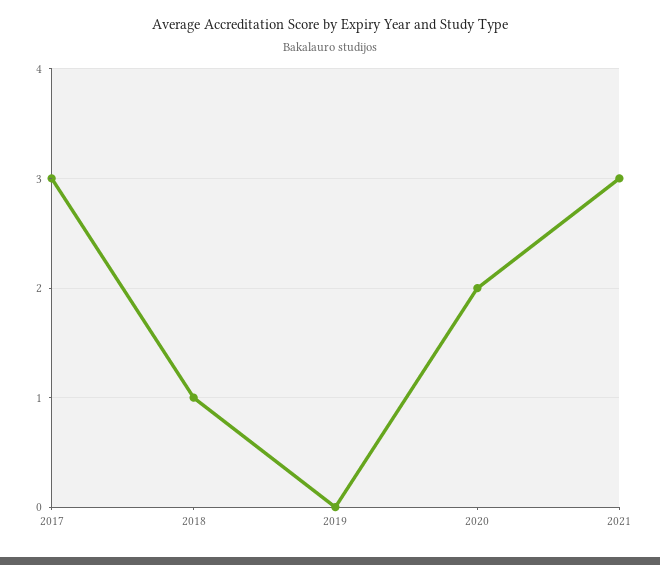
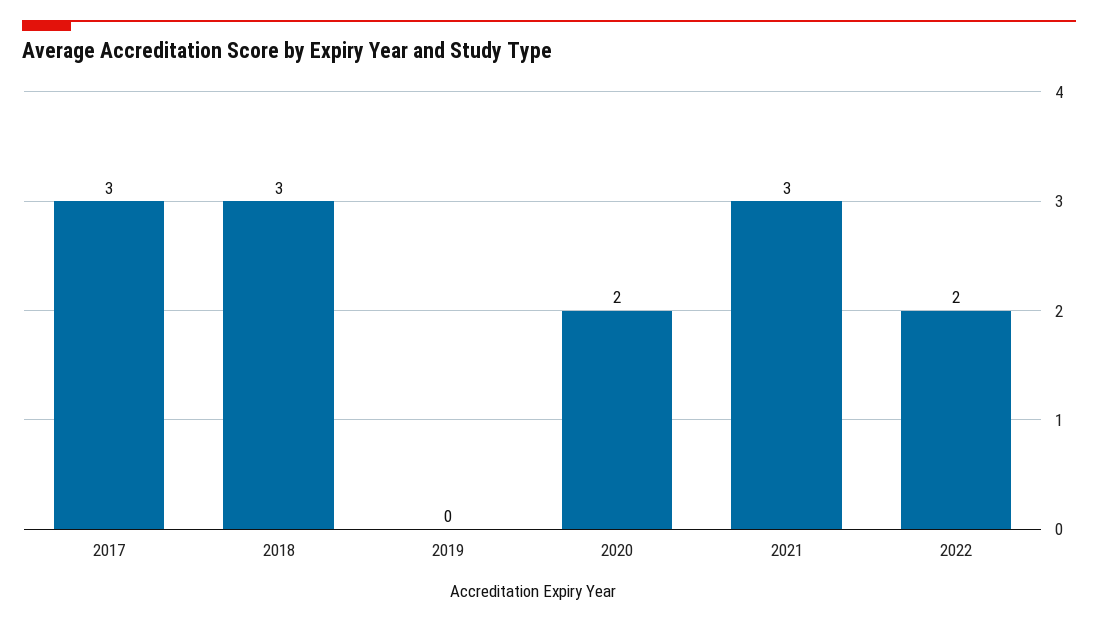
2018: 1 -> 3
2022: none -> 2

